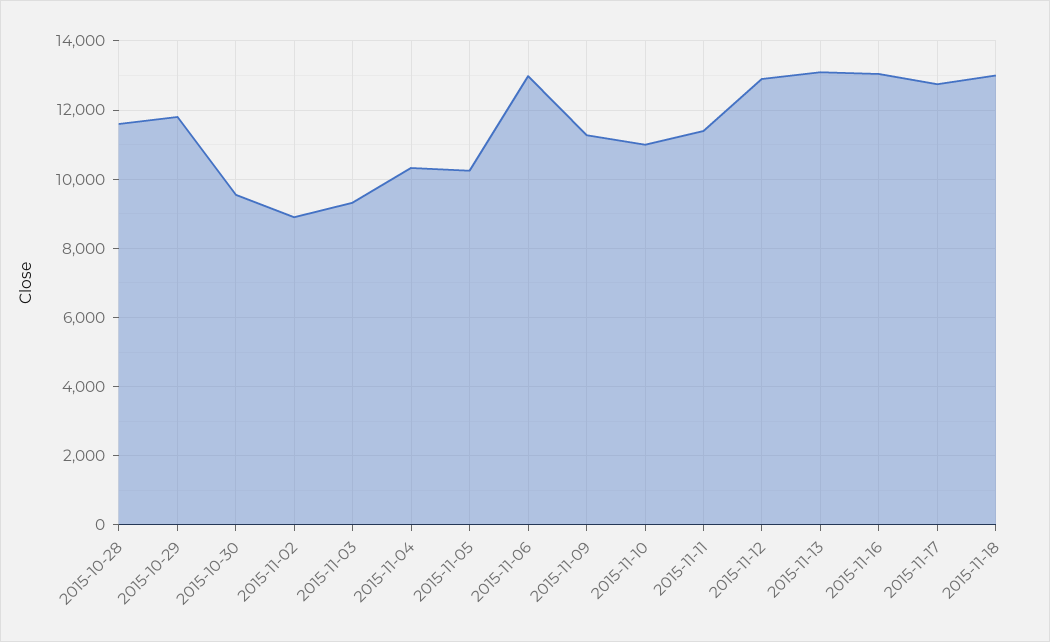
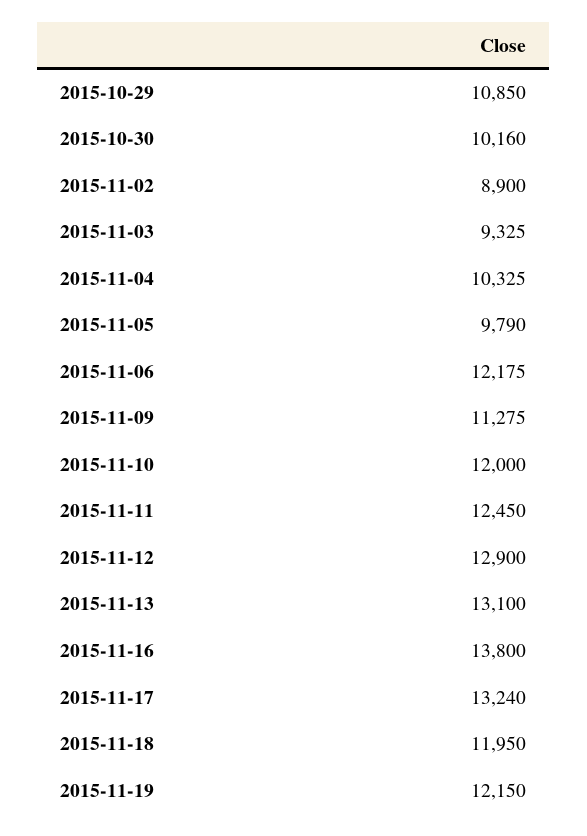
2015-10-28: 11600 -> none
2015-10-29: 11800 -> 10850
2015-10-30: 9600 -> 10160
2015-11-05: 10200 -> 9790
2015-11-06: 13000 -> 12175
2015-11-10: 11000 -> 12000
2015-11-11: 11400 -> 12450
2015-11-16: 13000 -> 13800
2015-11-17: 12800 -> 13240
2015-11-18: 13000 -> 11950
2015-11-19: none -> 12150

